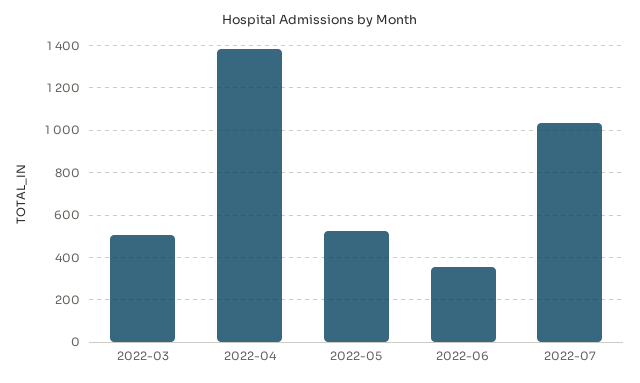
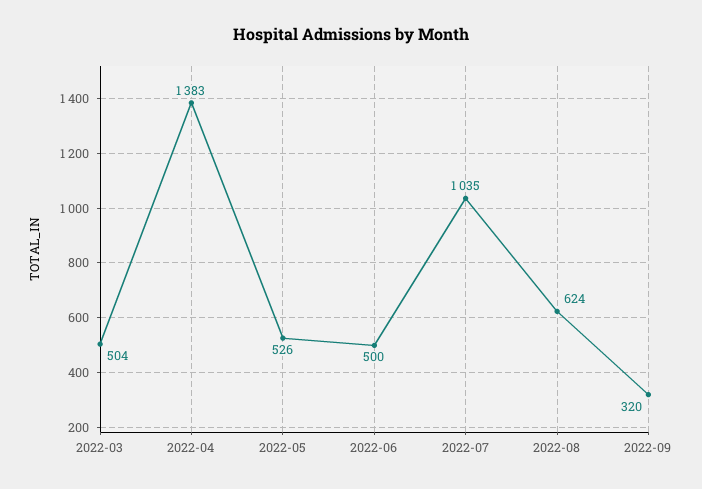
2022-06: 350 -> 500
2022-08: none -> 624
2022-09: none -> 320

